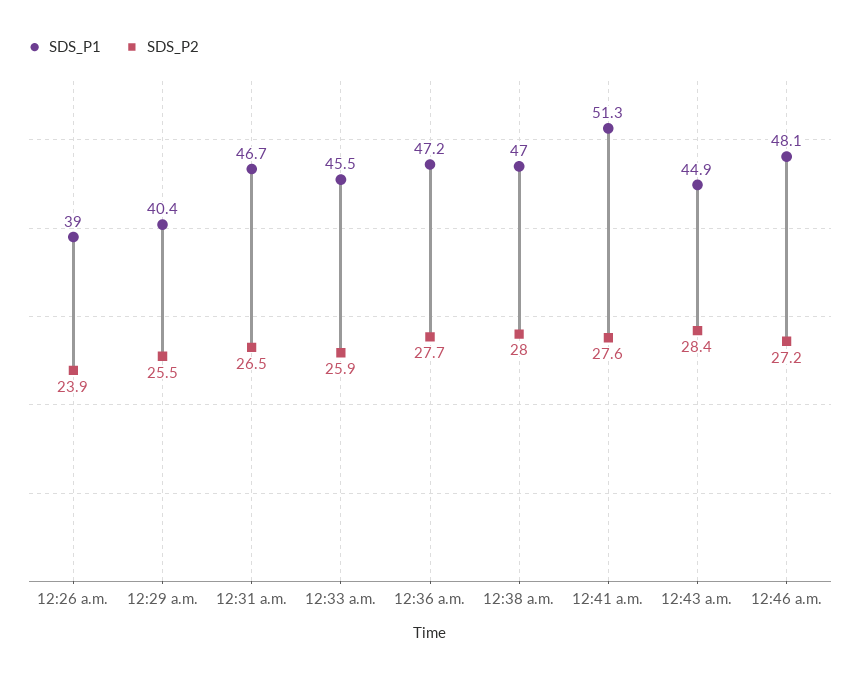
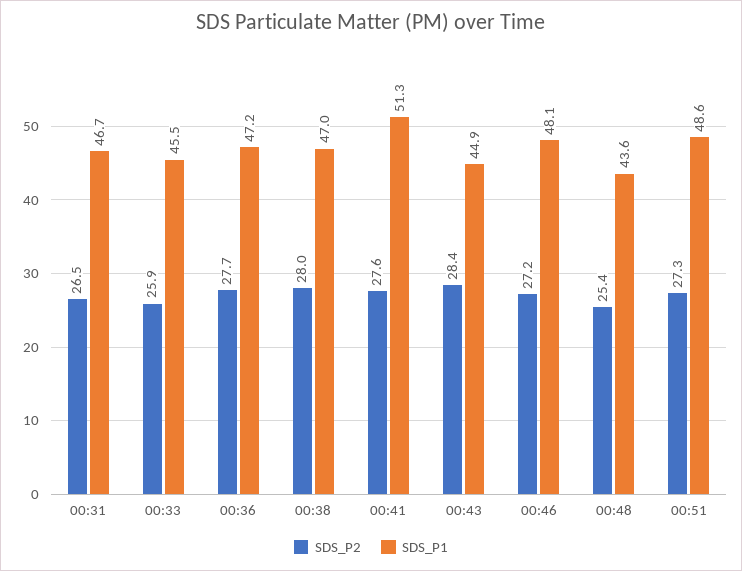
SDS_P1, 12:26 a.m.: 39 -> none
SDS_P2, 12:26 a.m.: 23.9 -> none
SDS_P1, 12:29 a.m.: 40.4 -> none
SDS_P2, 12:29 a.m.: 25.5 -> none
SDS_P2, 00:48: none -> 25.4
SDS_P1, 00:48: none -> 43.6
SDS_P2, 00:51: none -> 27.3
SDS_P1, 00:51: none -> 48.6

